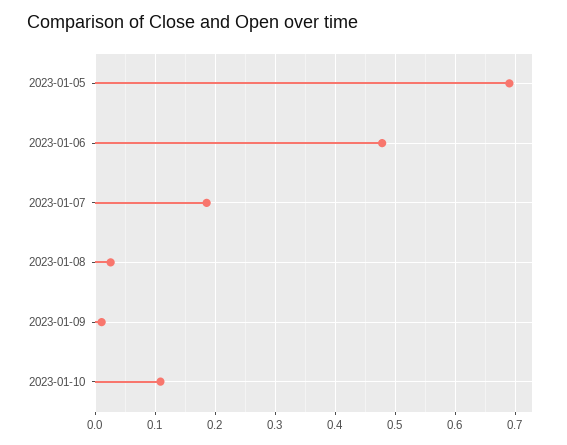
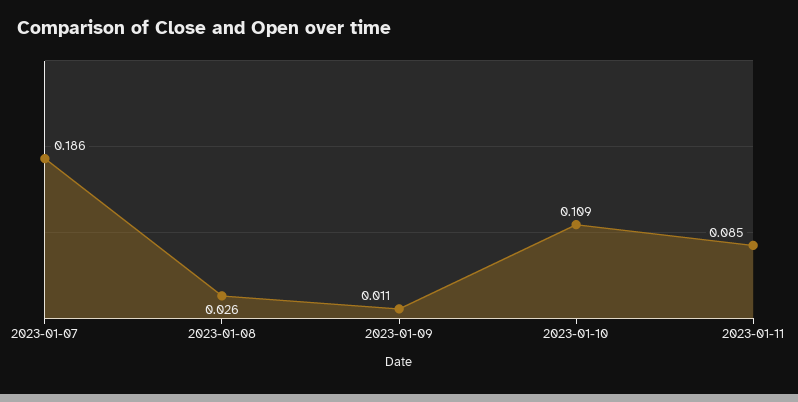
2023-01-05: 0.69 -> none
2023-01-06: 0.48 -> none
2023-01-11: none -> 0.085

